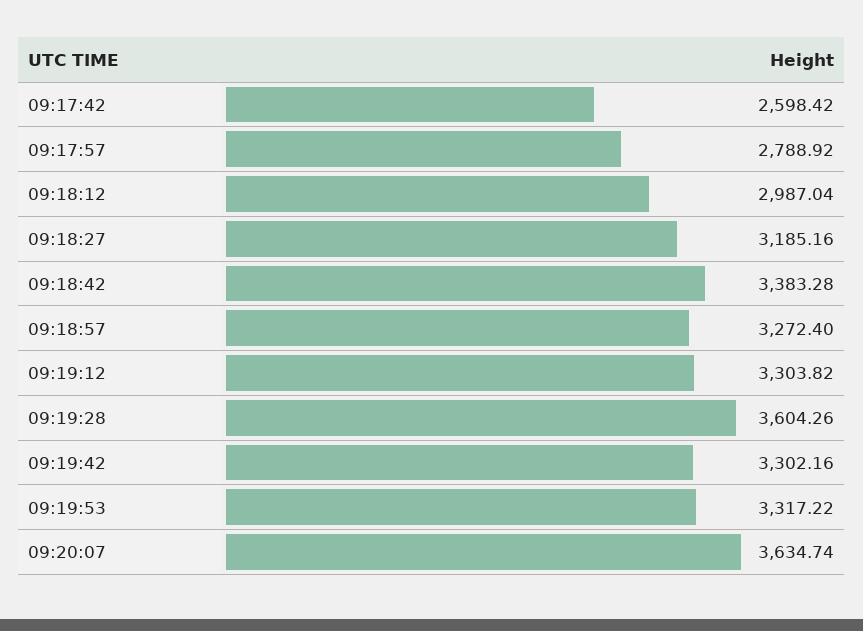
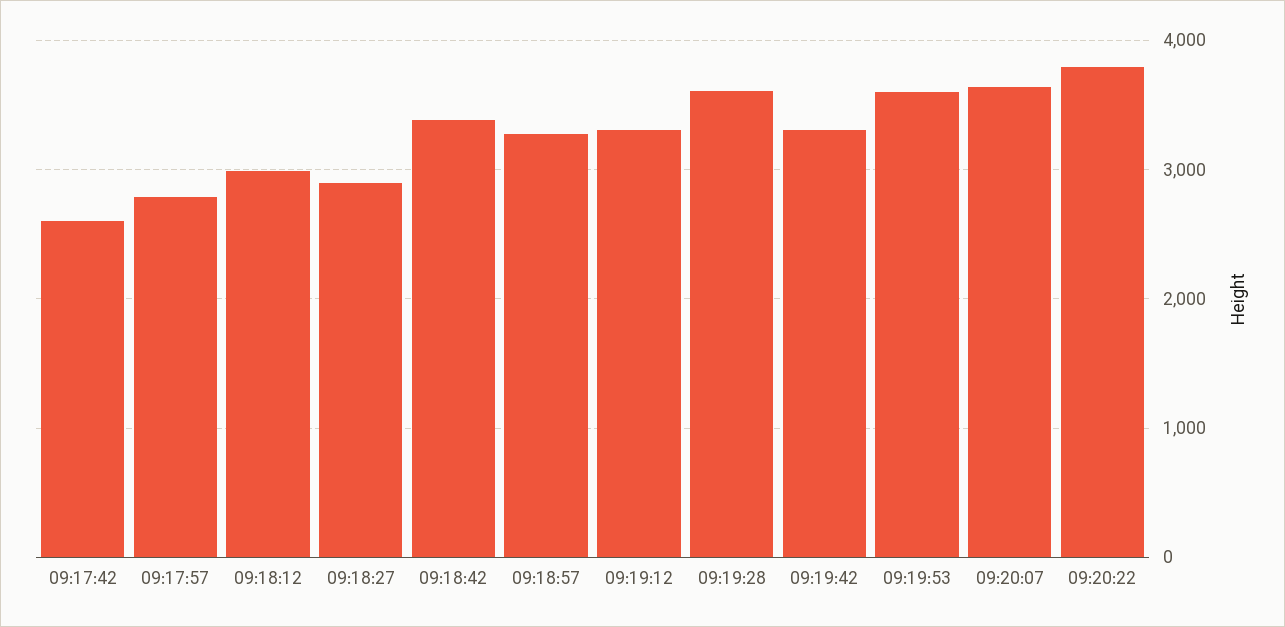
09:18:27: 3185.16 -> 2900
09:19:53: 3317.22 -> 3600
09:20:22: none -> 3800

